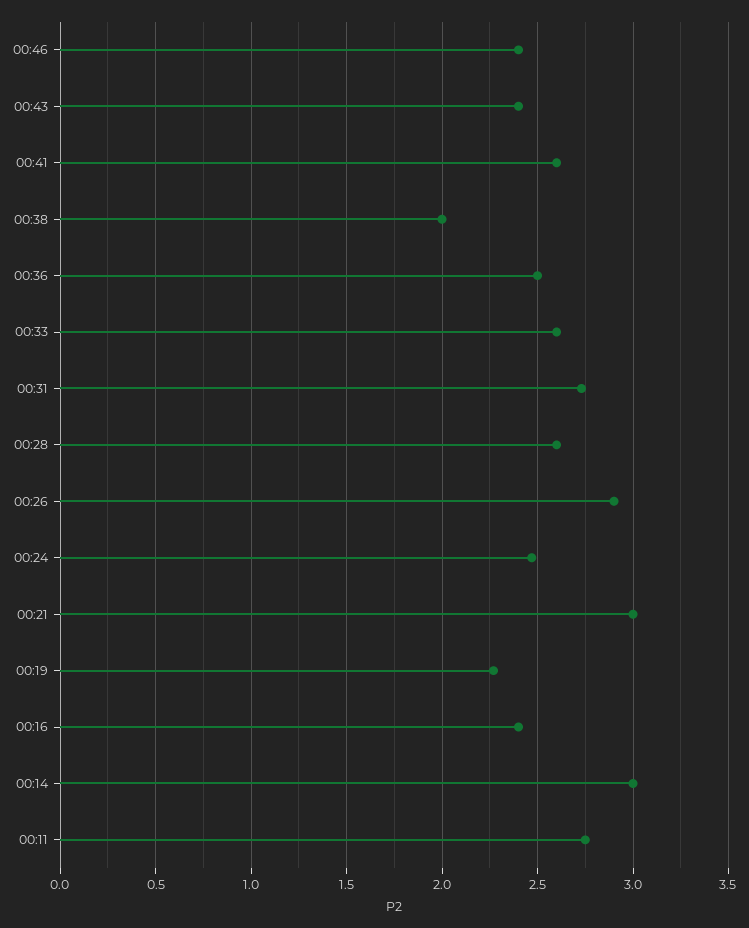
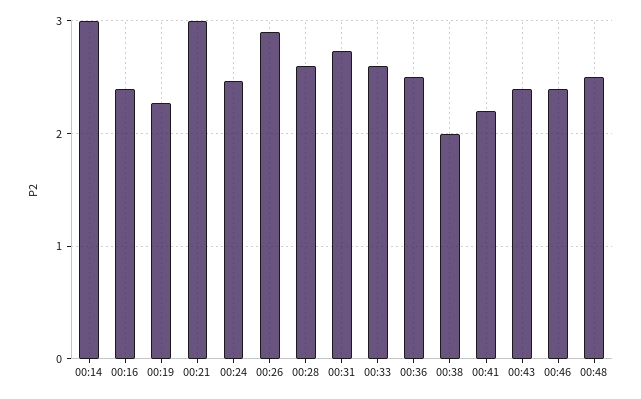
00:41: 2.6 -> 2.2
00:11: 2.75 -> none
00:48: none -> 2.5

